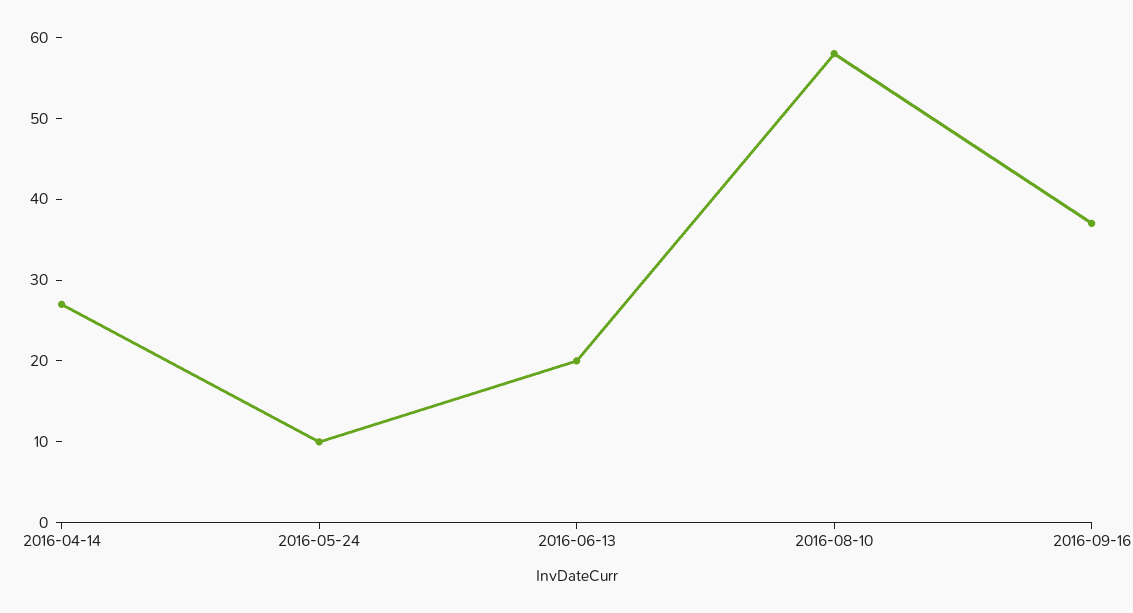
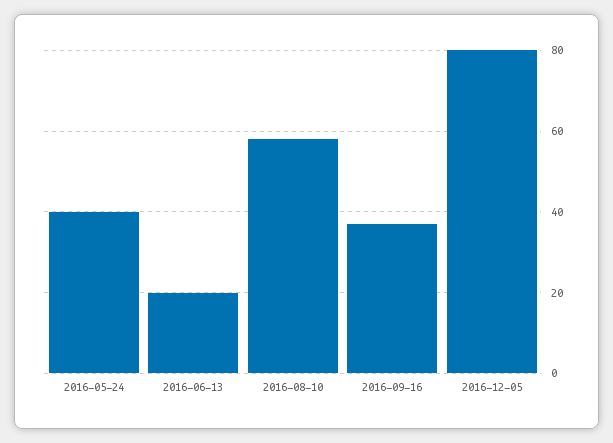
2016-04-14: 27 -> none
2016-05-24: 10 -> 40
2016-12-05: none -> 80

